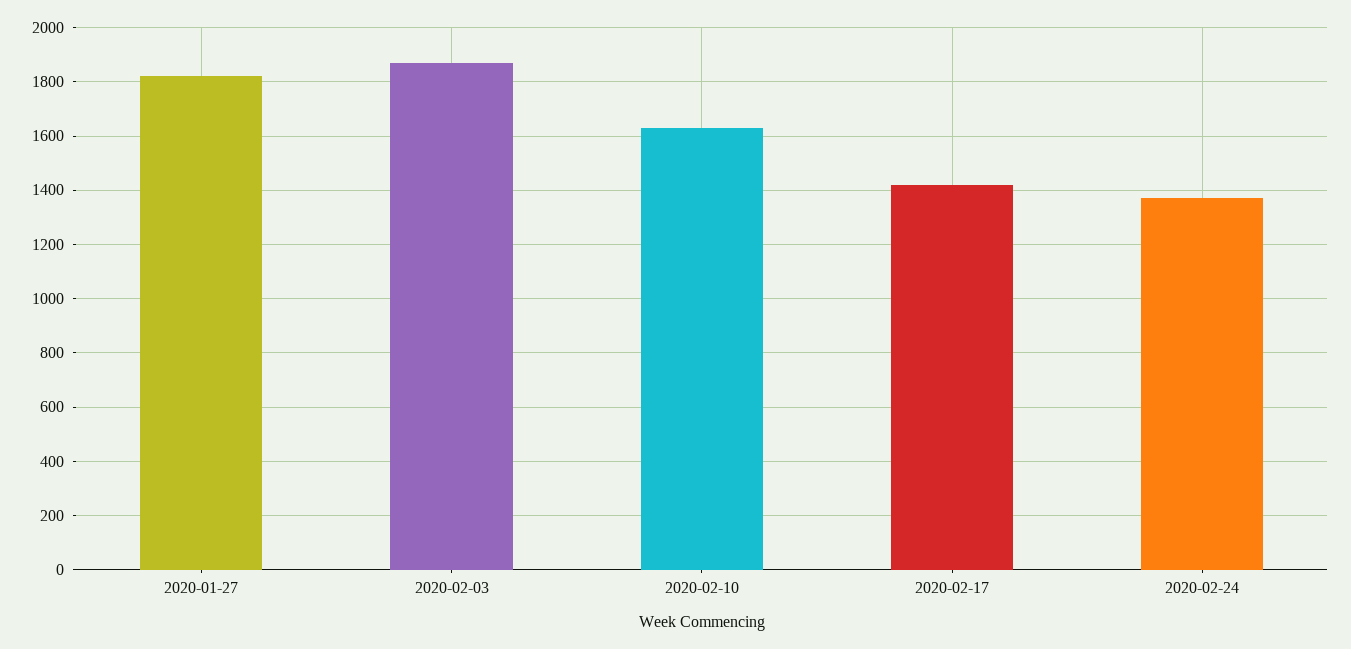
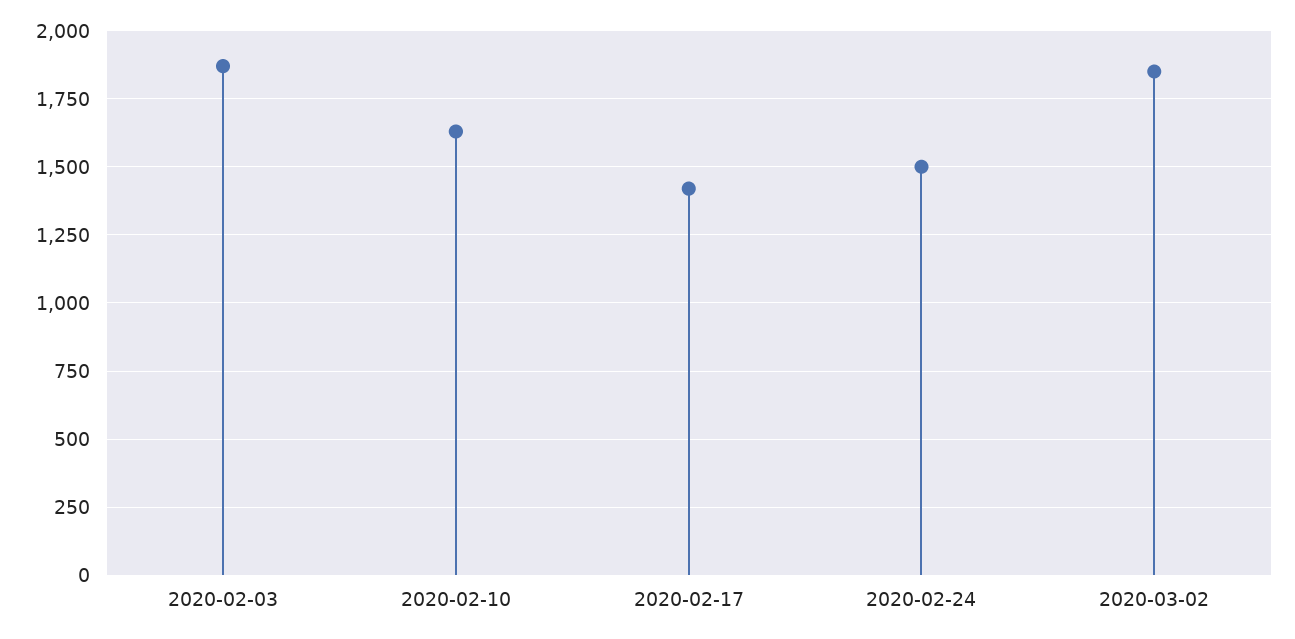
2020-01-27: 1825 -> none
2020-02-24: 1375 -> 1500
2020-03-02: none -> 1850

